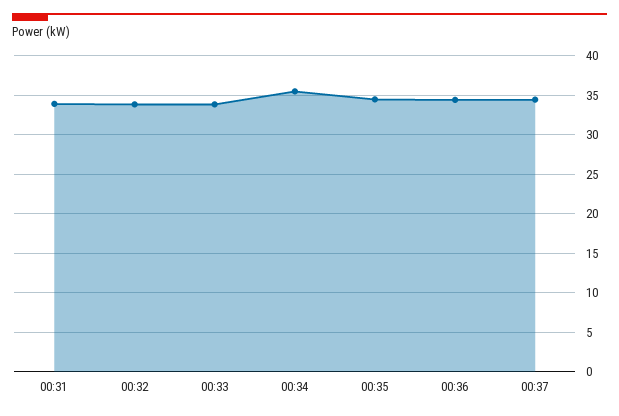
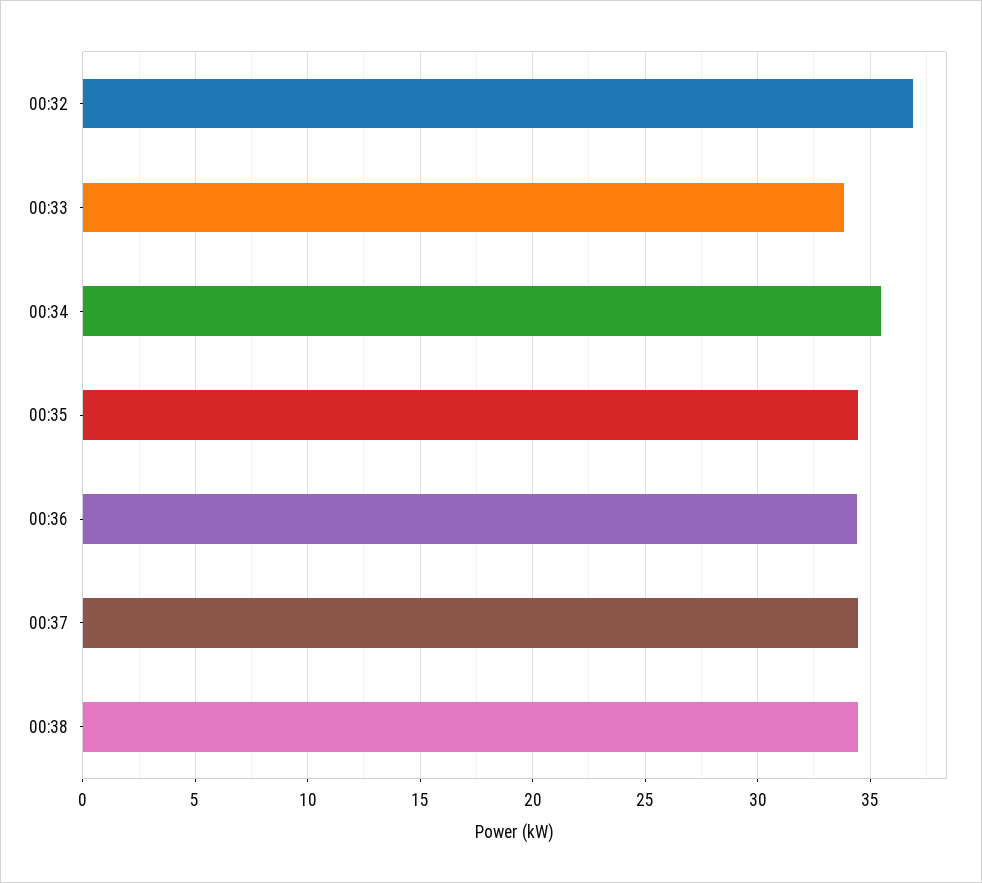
00:31: 34 -> none
00:32: 34 -> 37
00:38: none -> 34.5

